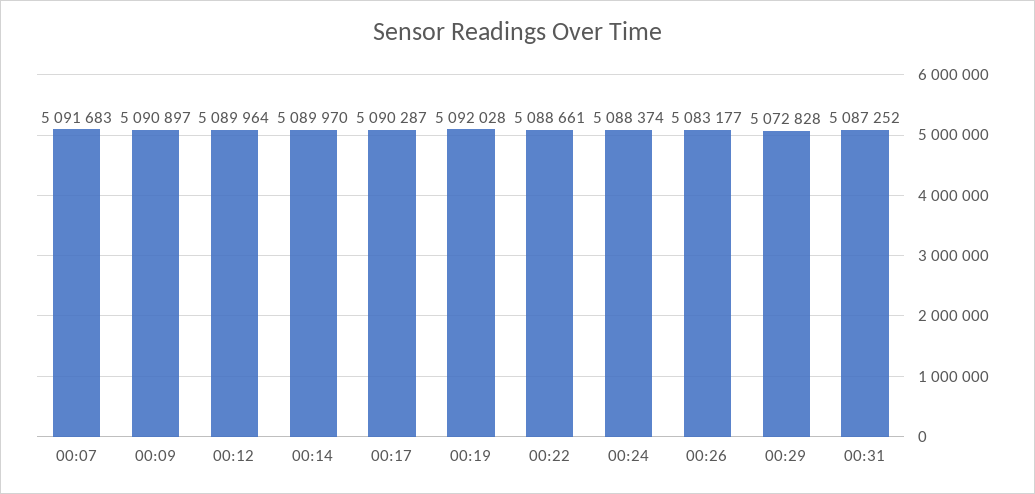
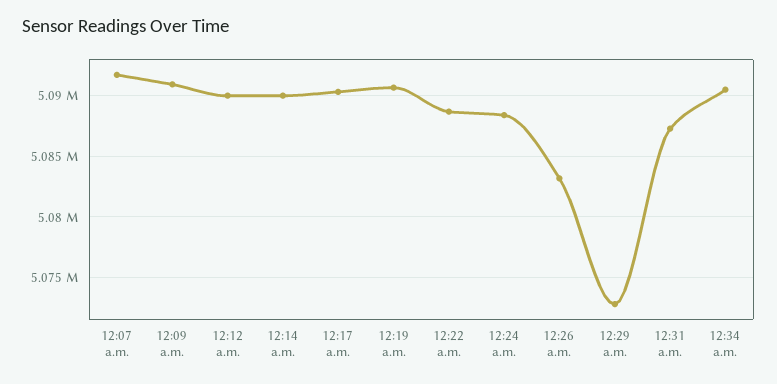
00:19: 5092028 -> 5090500
12:34 a.m.: none -> 5090500

